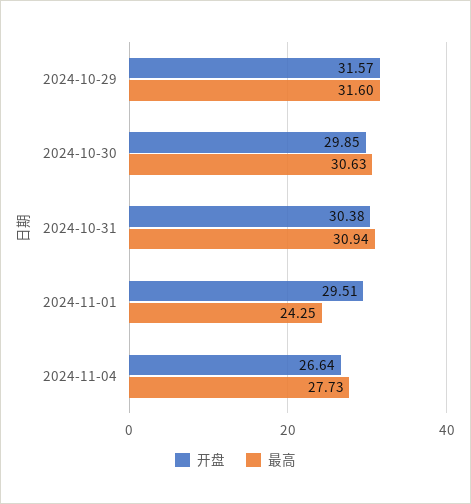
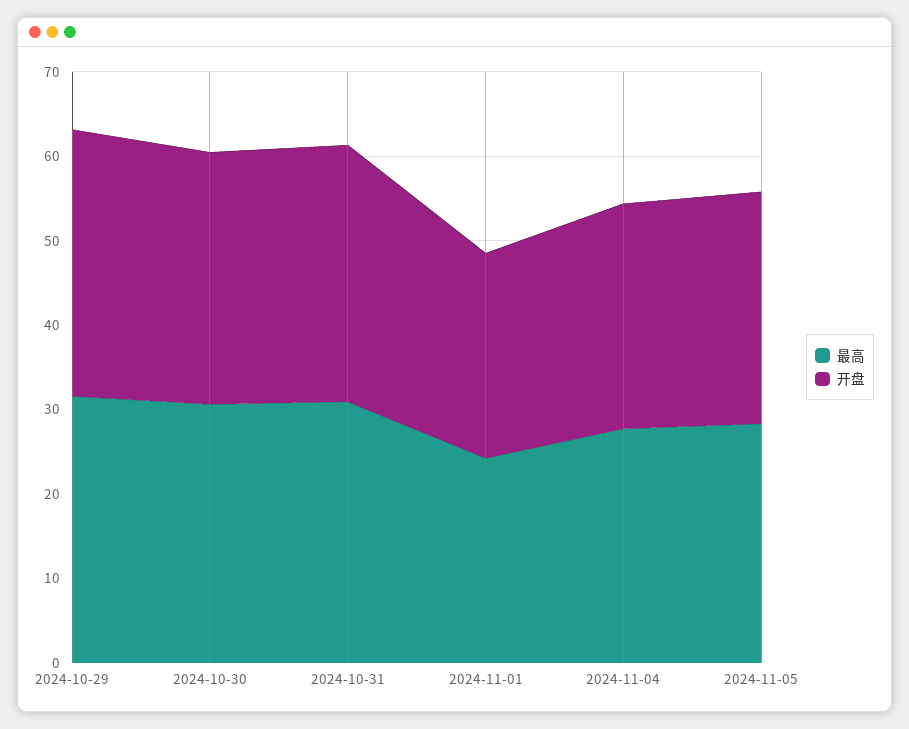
开盘, 2024-11-01: 29.51 -> 24
最高, 2024-11-05: none -> 28
开盘, 2024-11-05: none -> 28

